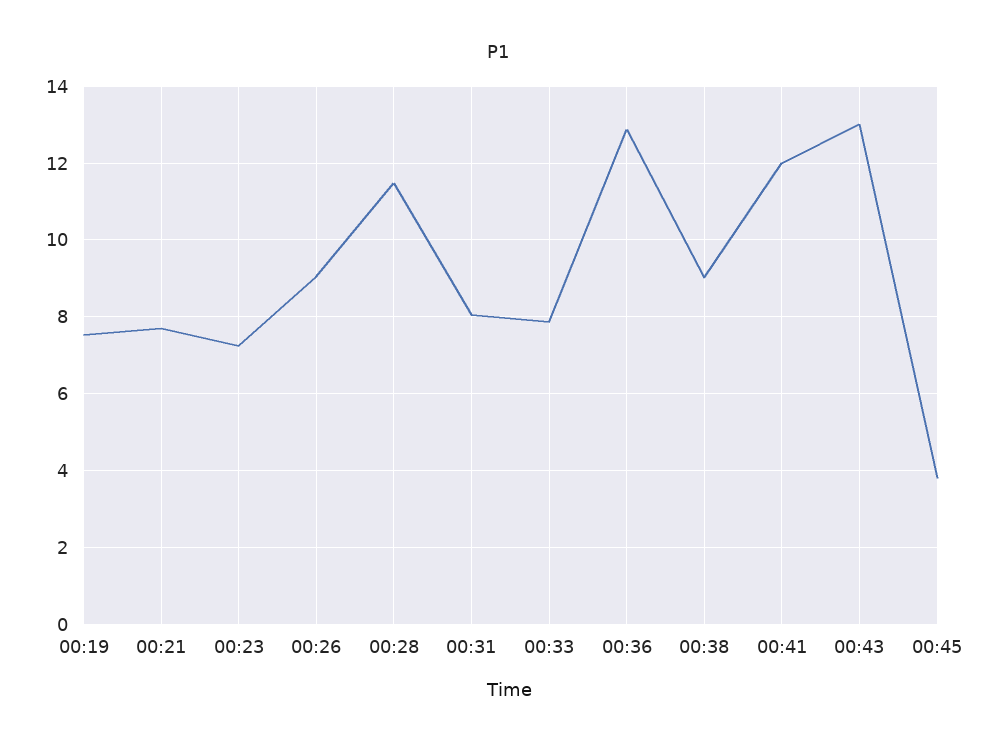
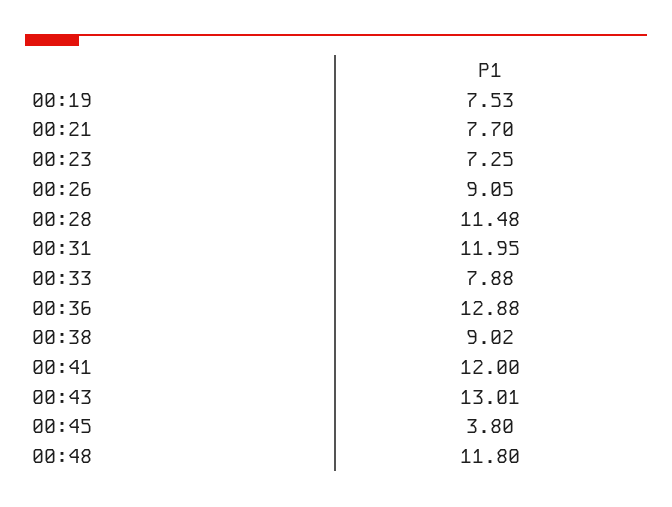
00:31: 8 -> 11.95
00:48: none -> 11.8

